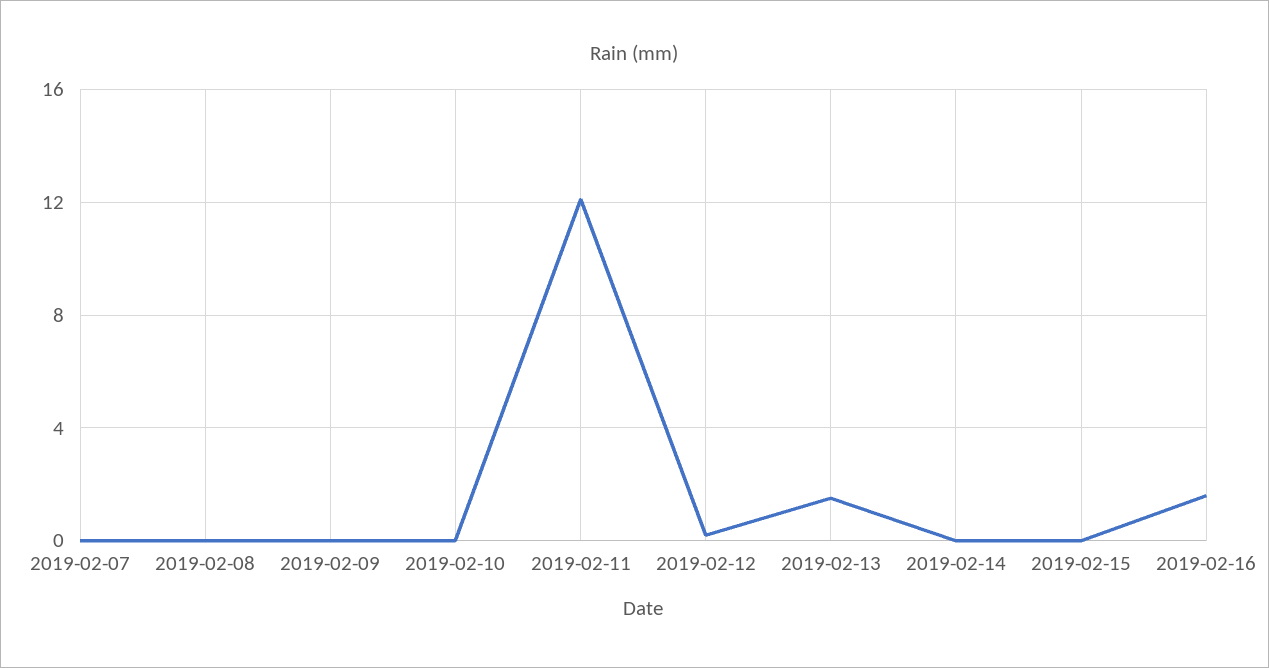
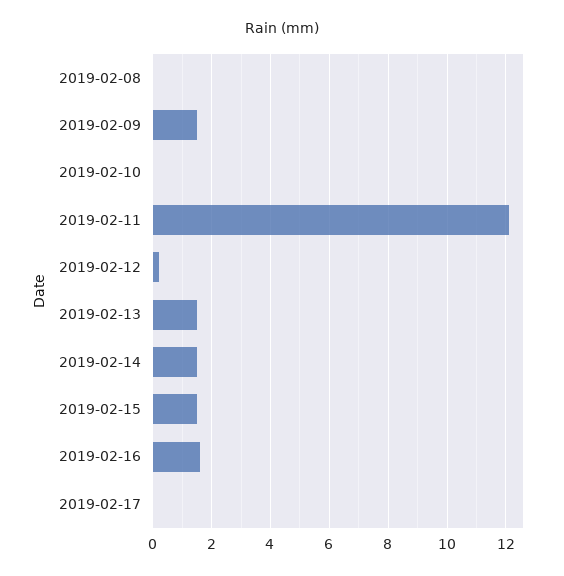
2019-02-07: 0 -> none
2019-02-09: 0 -> 1.5
2019-02-14: 0 -> 1.5
2019-02-15: 0 -> 1.5
2019-02-17: none -> 0

